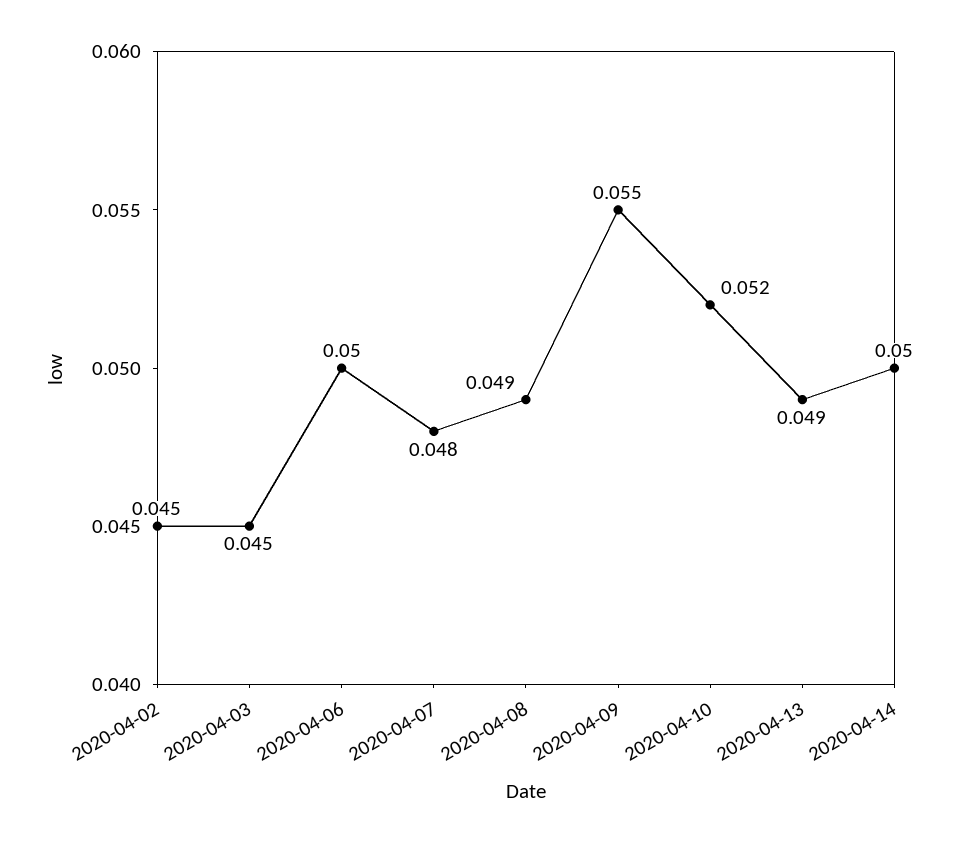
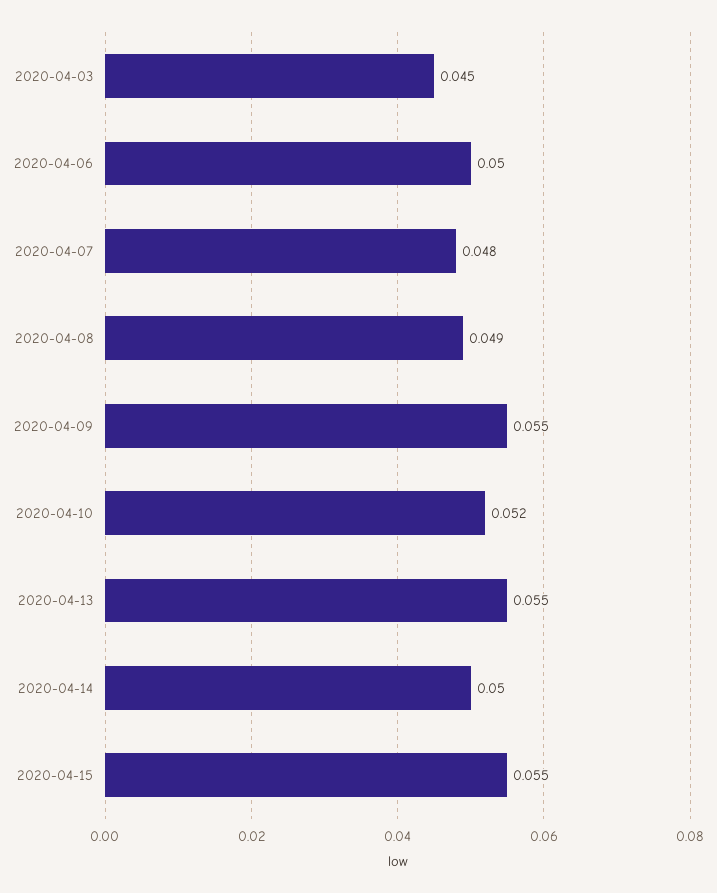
2020-04-02: 0.045 -> none
2020-04-13: 0.049 -> 0.055
2020-04-15: none -> 0.055

